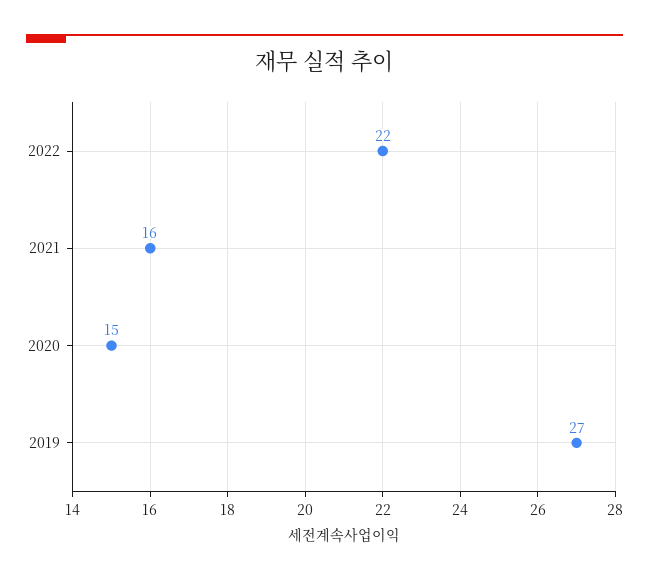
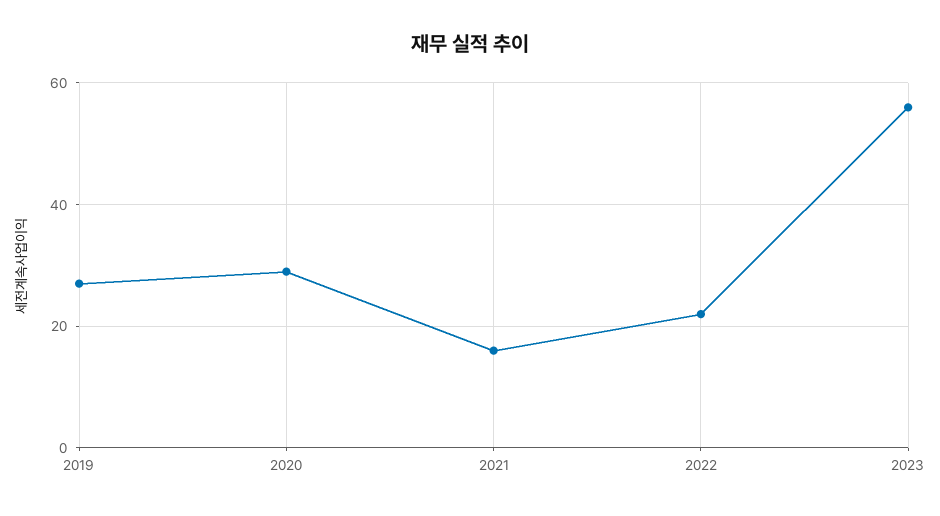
2020: 15 -> 30
2023: none -> 55

